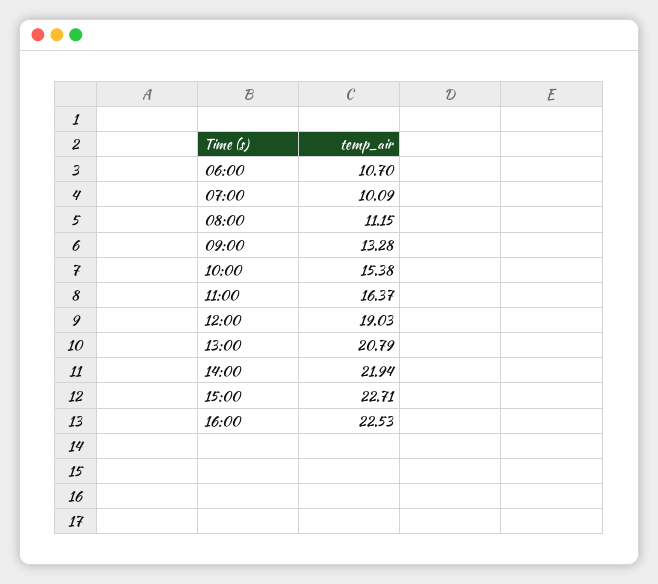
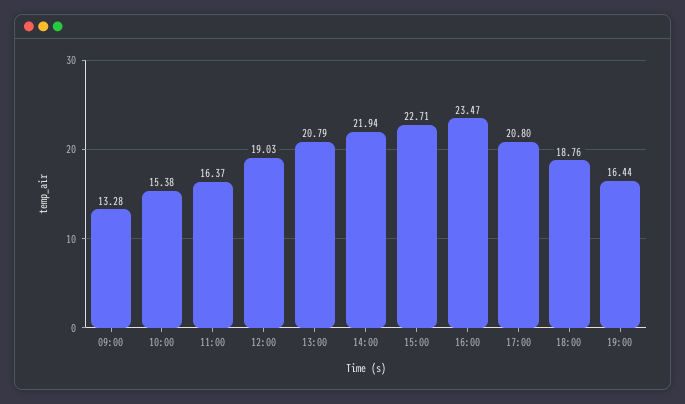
06:00: 10.7 -> none
07:00: 10.09 -> none
08:00: 11.15 -> none
16:00: 22.53 -> 23.47
17:00: none -> 20.8
18:00: none -> 18.76
19:00: none -> 16.44

